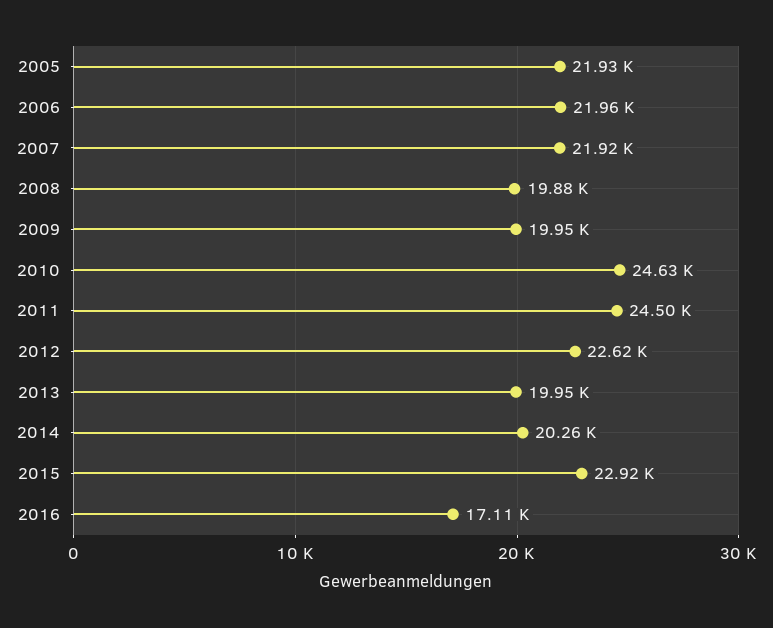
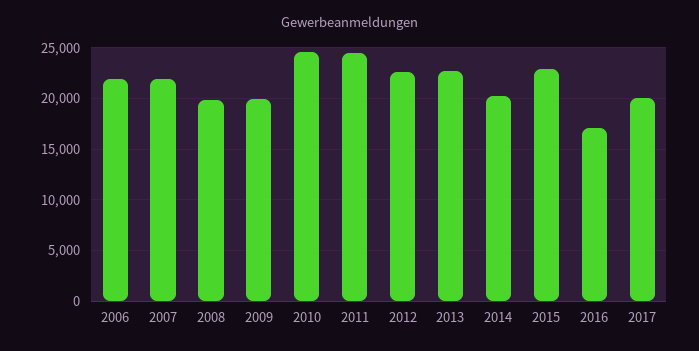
2005: 21930 -> none
2013: 19950 -> 23000
2017: none -> 20000

